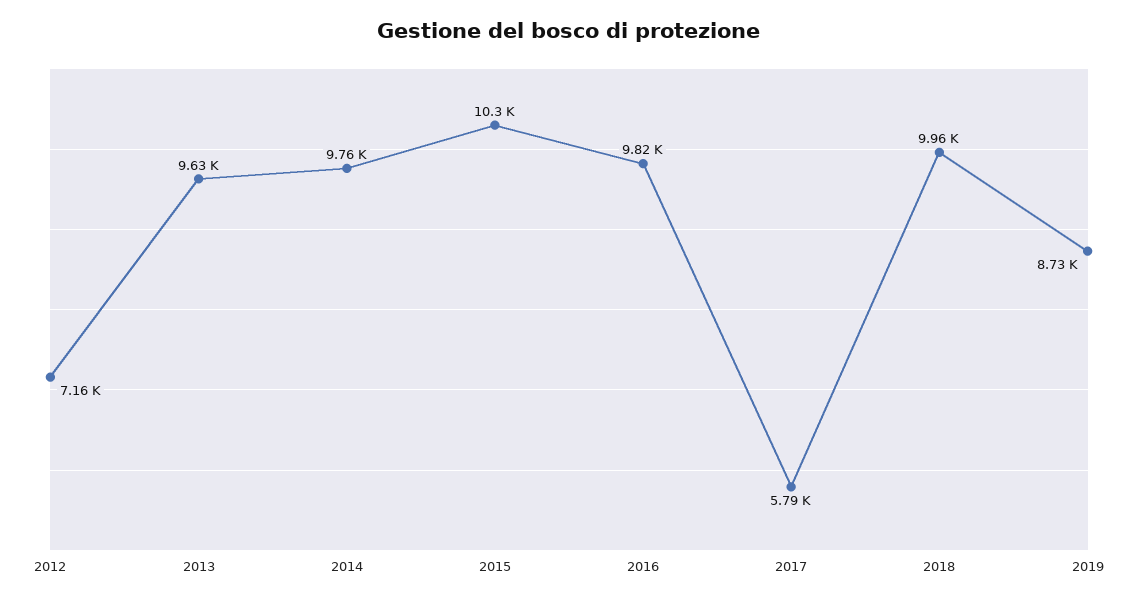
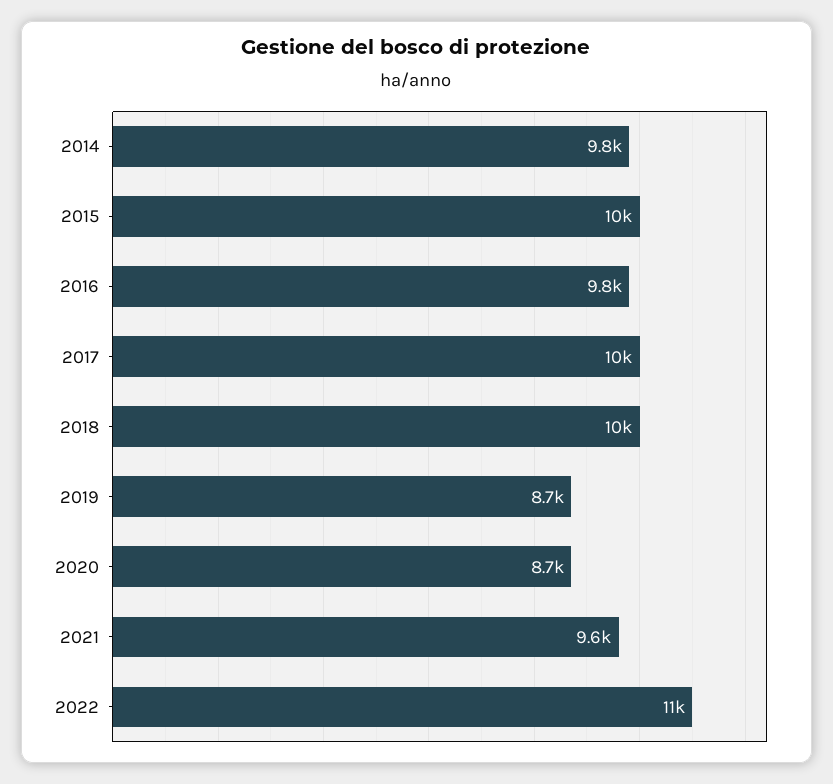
2012: 7160 -> none
2013: 9630 -> none
2017: 5790 -> 10000
2020: none -> 8700
2021: none -> 9600
2022: none -> 11000

